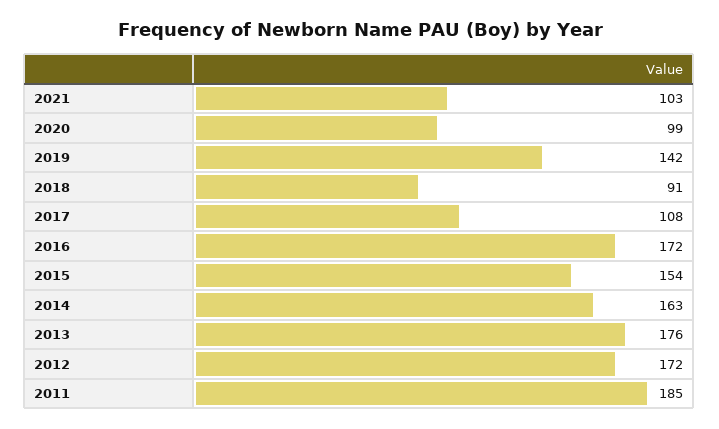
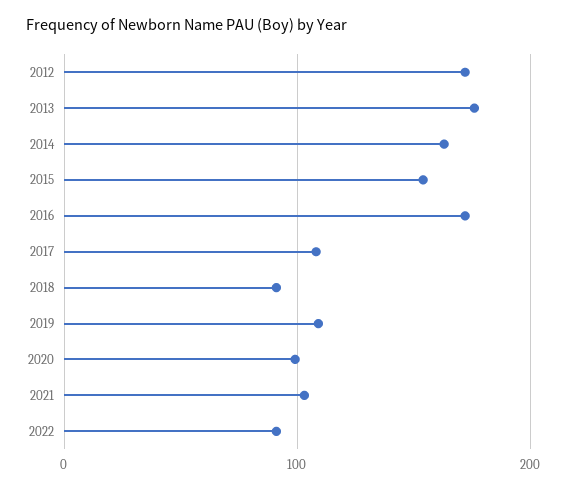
2019: 142 -> 110
2011: 185 -> none
2022: none -> 90

